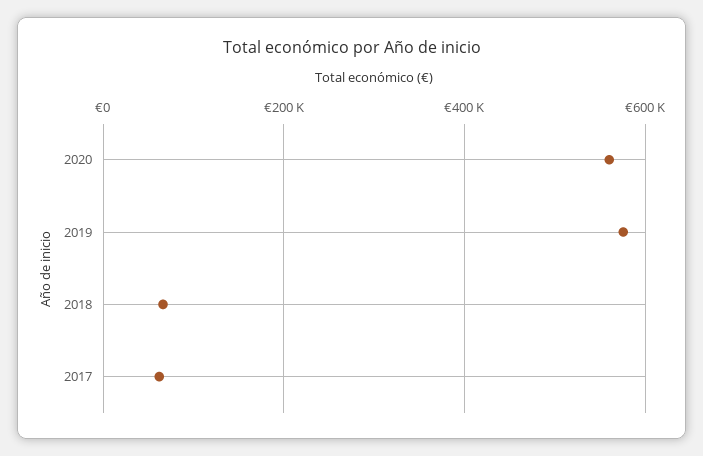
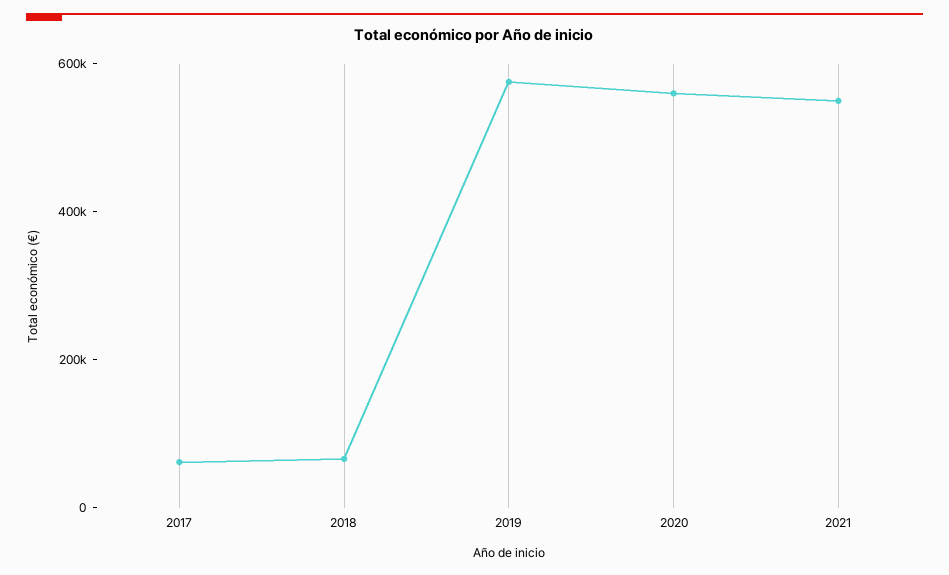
2021: none -> 550000

